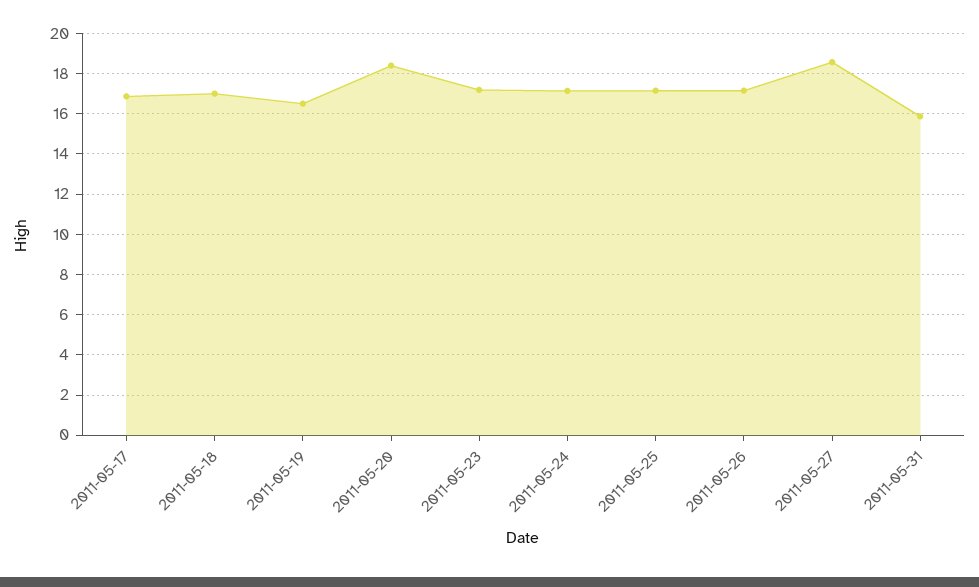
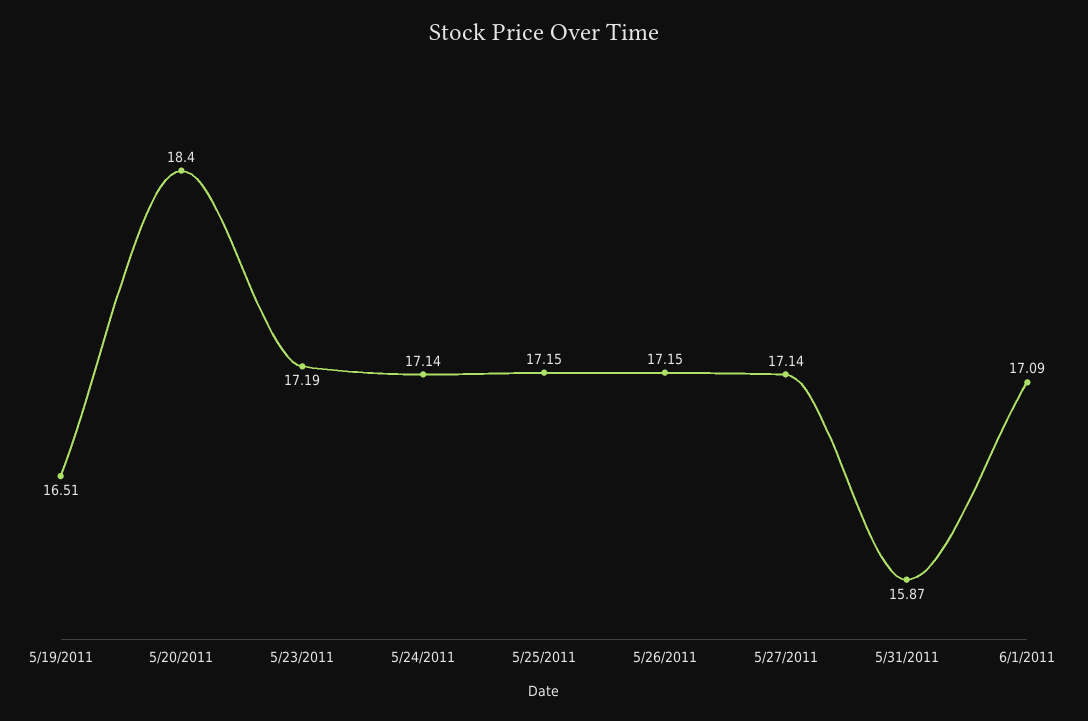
2011-05-17: 17 -> none
2011-05-18: 17 -> none
2011-05-27: 18.5 -> 17.14
6/1/2011: none -> 17.09

